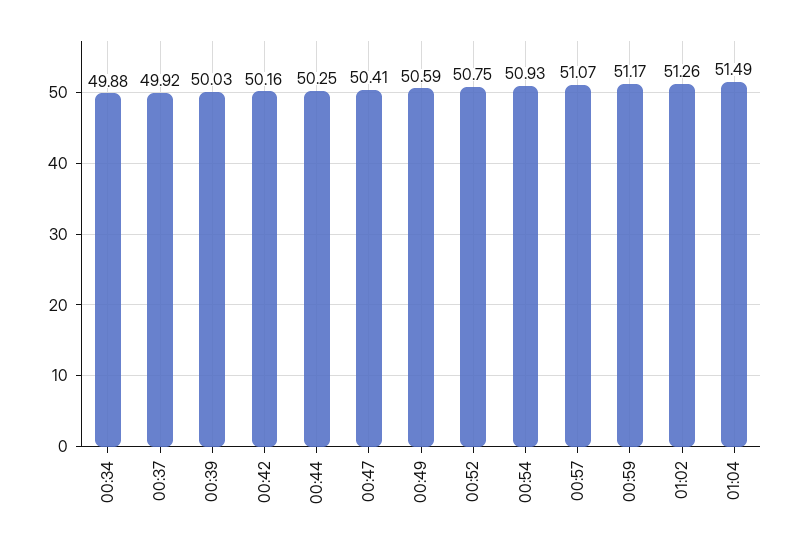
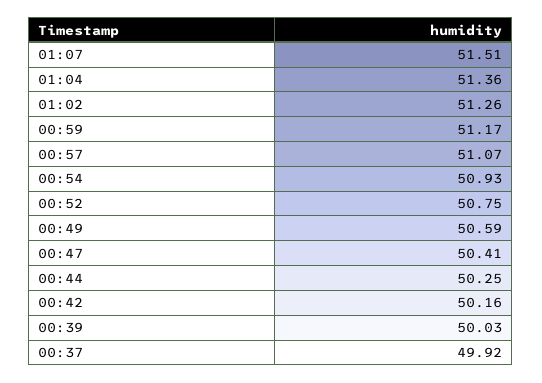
00:34: 49.88 -> none
01:04: 51.49 -> 51.36
01:07: none -> 51.51

